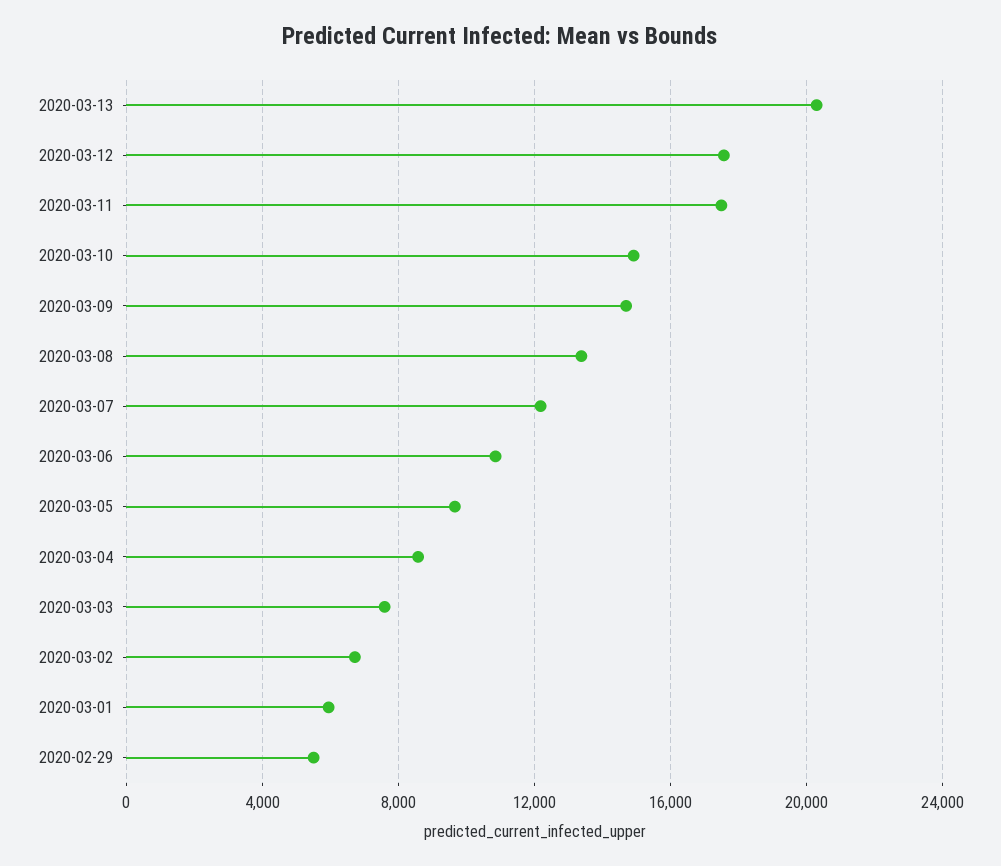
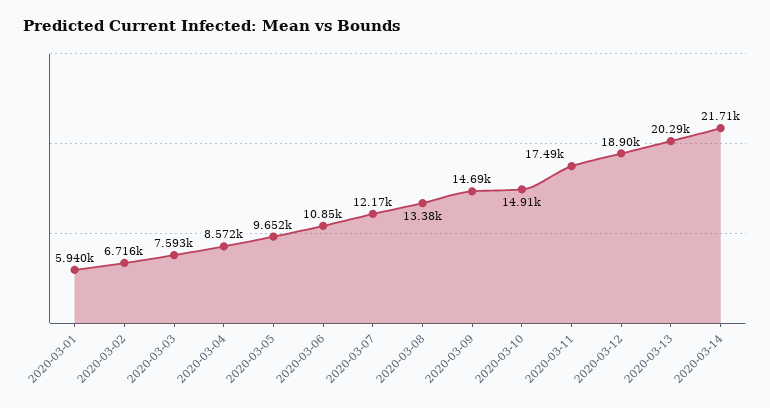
2020-03-12: 17500 -> 18900
2020-02-29: 5500 -> none
2020-03-14: none -> 21710

